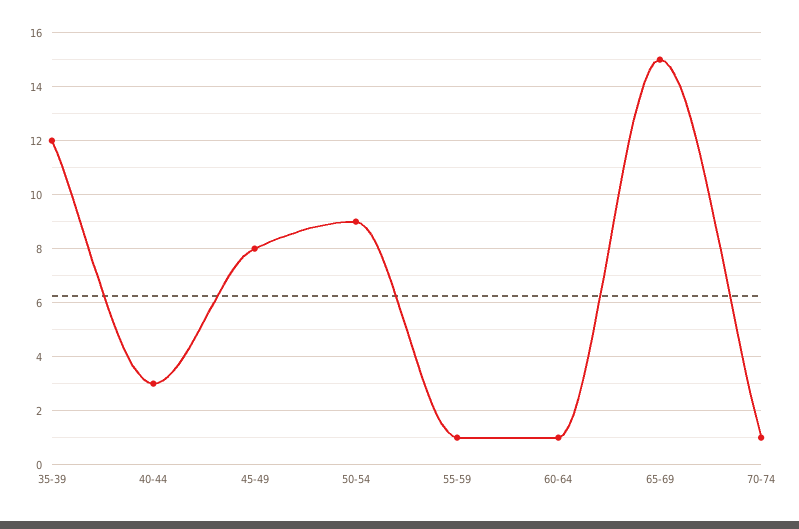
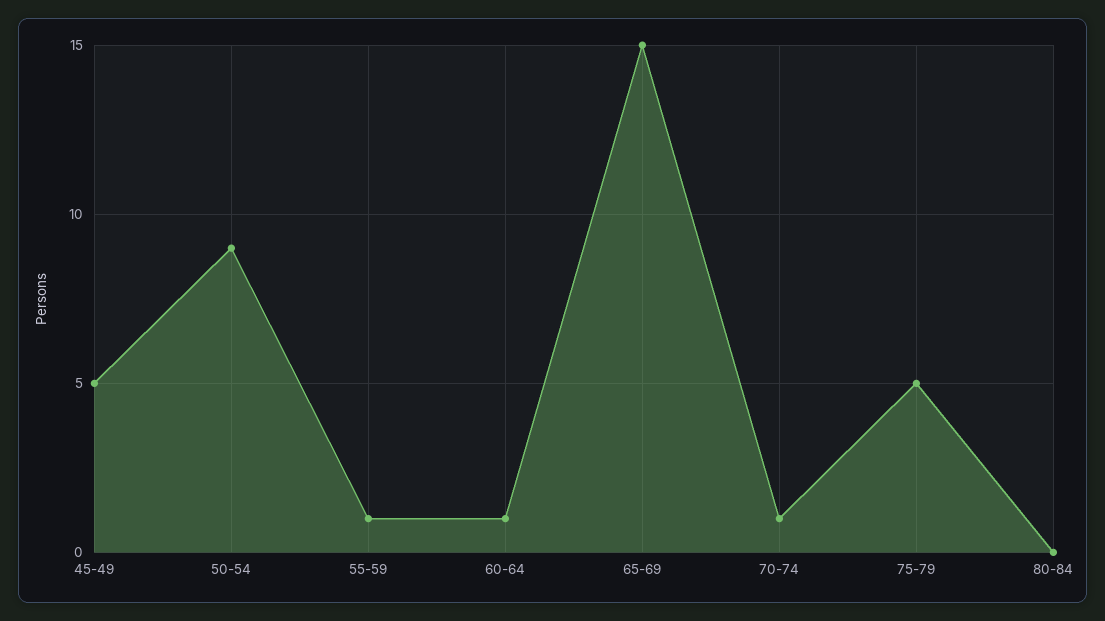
35-39: 12 -> none
40-44: 3 -> none
45-49: 8 -> 5
75-79: none -> 5
80-84: none -> 0

